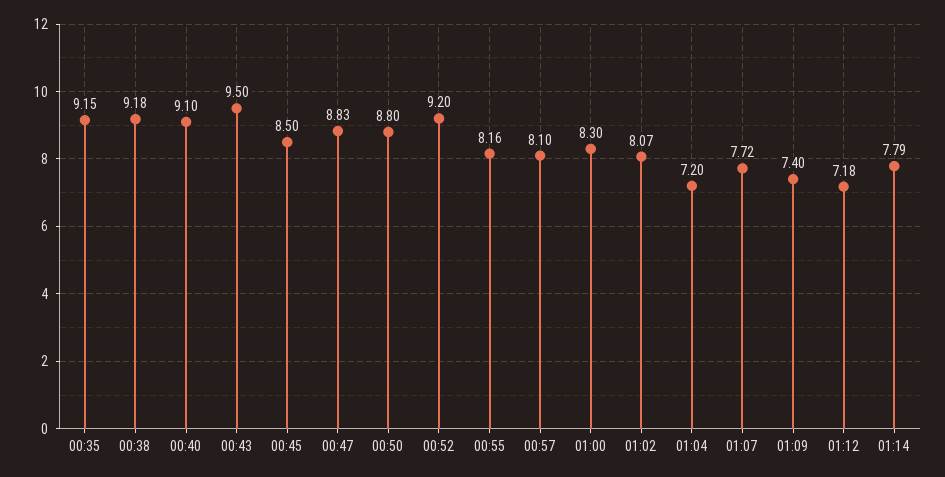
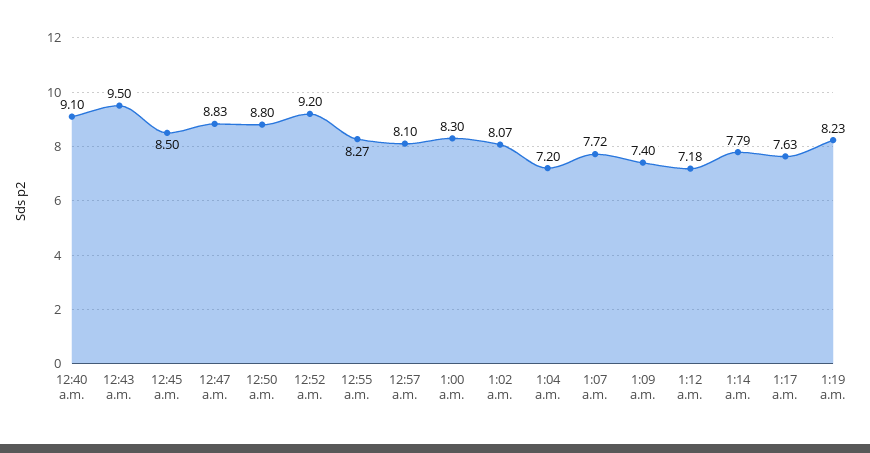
00:35: 9.15 -> none
00:38: 9.18 -> none
00:55: 8.16 -> 8.27
1:17 a.m.: none -> 7.63
1:19 a.m.: none -> 8.23

